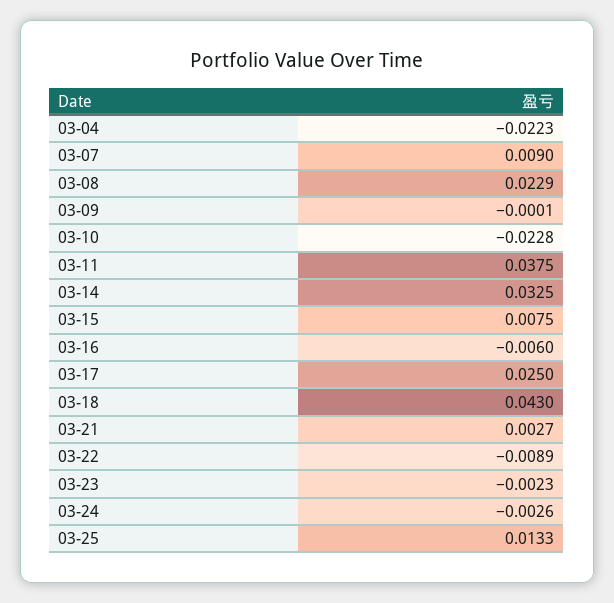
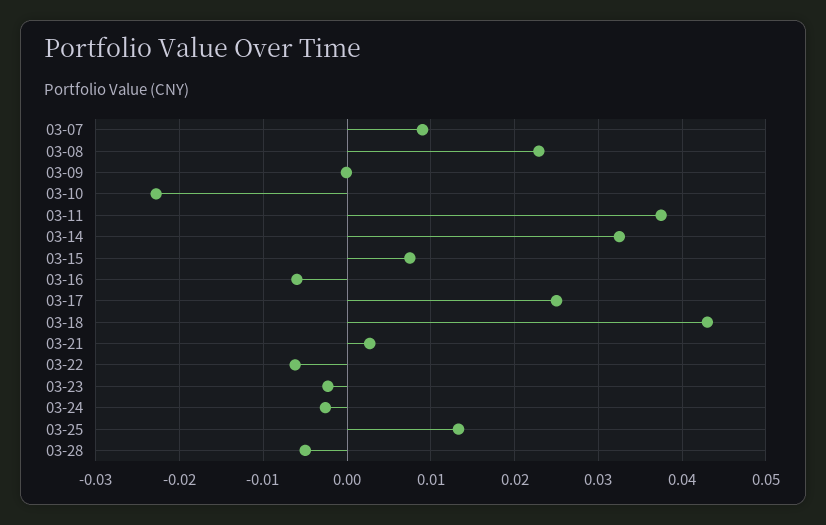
03-04: -0.0223 -> none
03-22: -0.0089 -> -0.006
03-28: none -> -0.005

